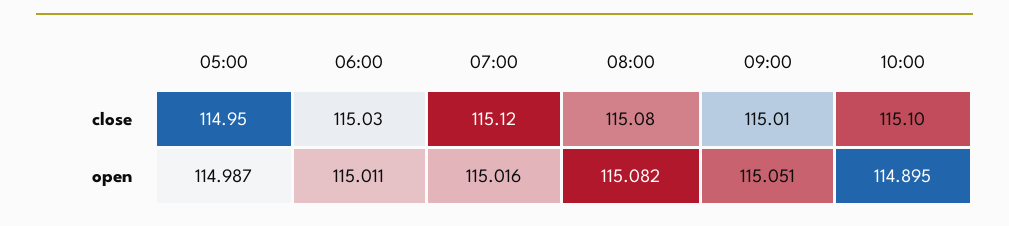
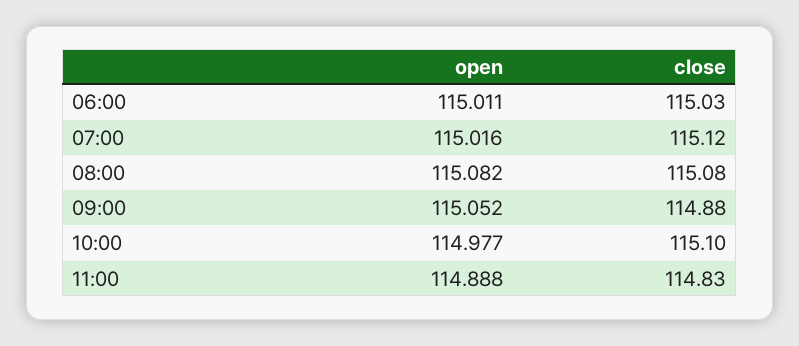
05:00, close: 114.95 -> none
09:00, close: 115.01 -> 114.88
05:00, open: 114.987 -> none
09:00, open: 115.051 -> 115.052
10:00, open: 114.895 -> 114.977
11:00, open: none -> 114.888
11:00, close: none -> 114.83

